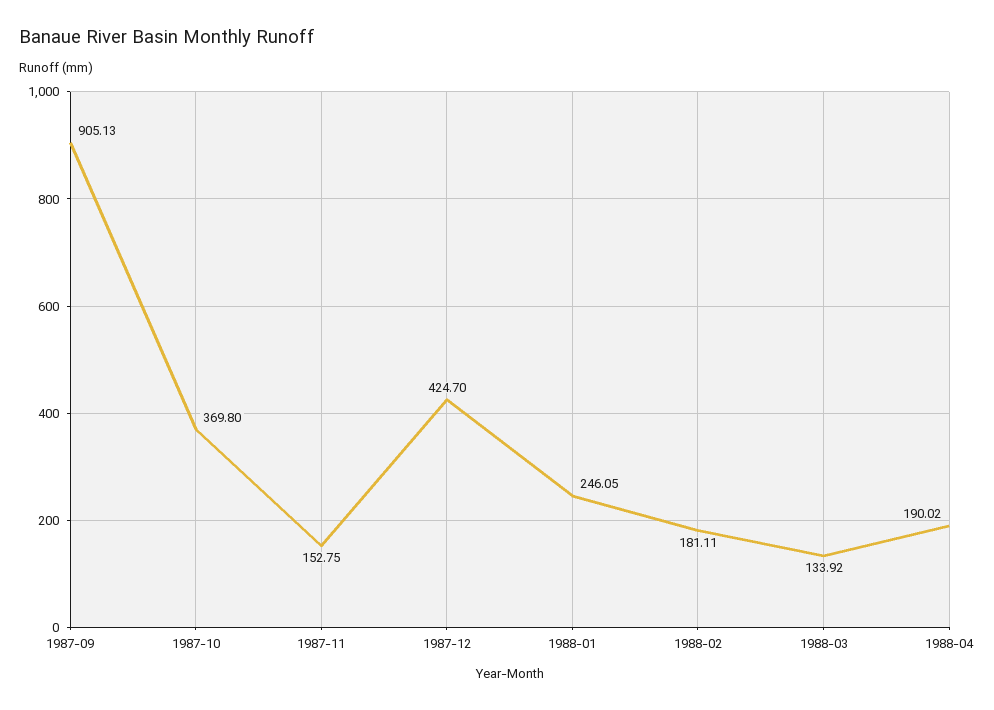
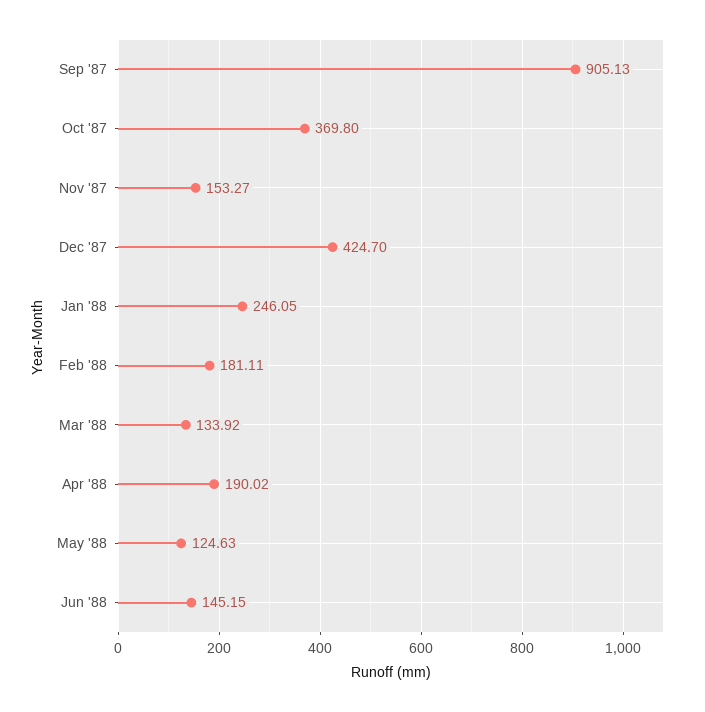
1987-11: 152.75 -> 153.27
May '88: none -> 124.63
Jun '88: none -> 145.15

